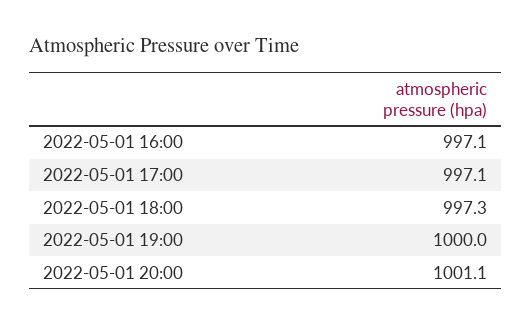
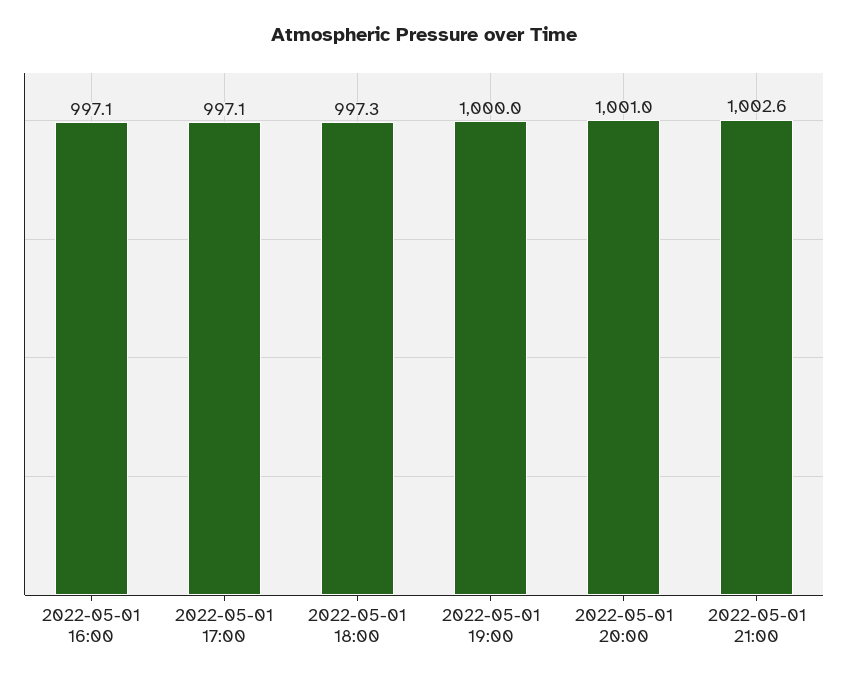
2022-05-01 20:00: 1001.1 -> 1001
2022-05-01 21:00: none -> 1002.6

